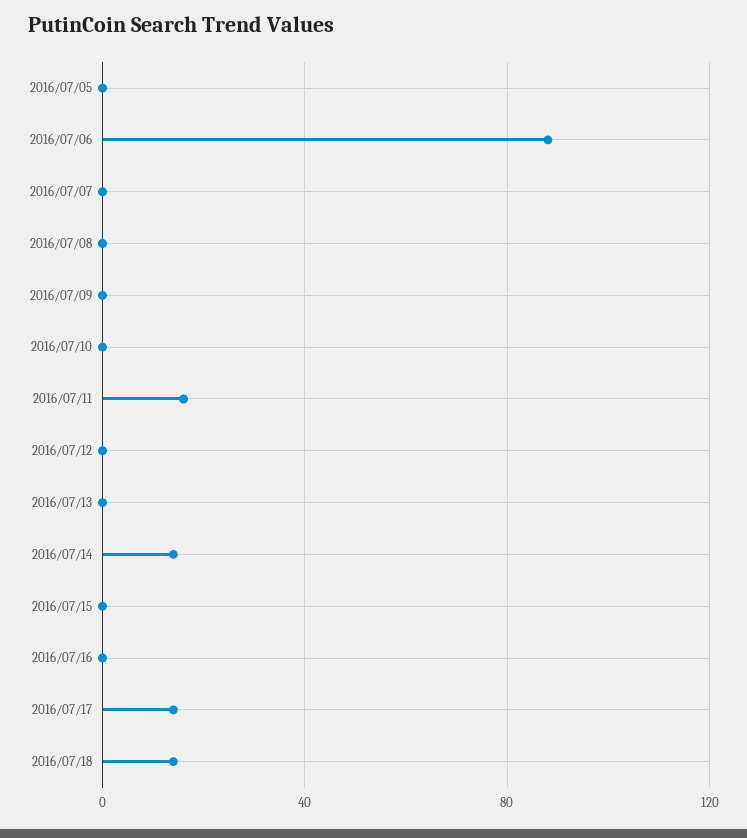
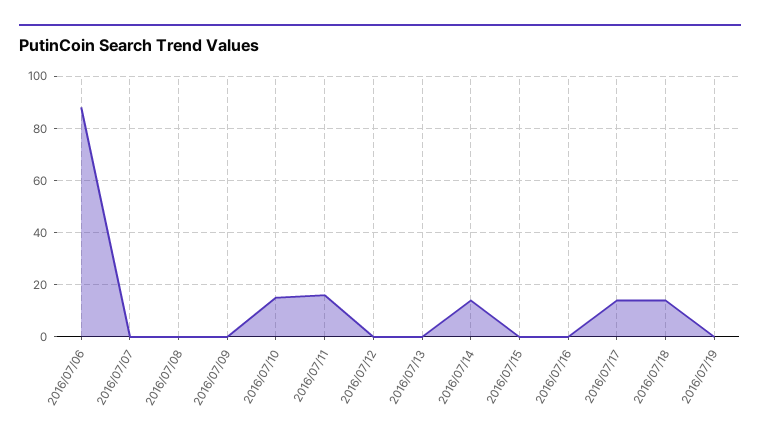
2016/07/05: 0 -> none
2016/07/10: 0 -> 15
2016/07/19: none -> 0

